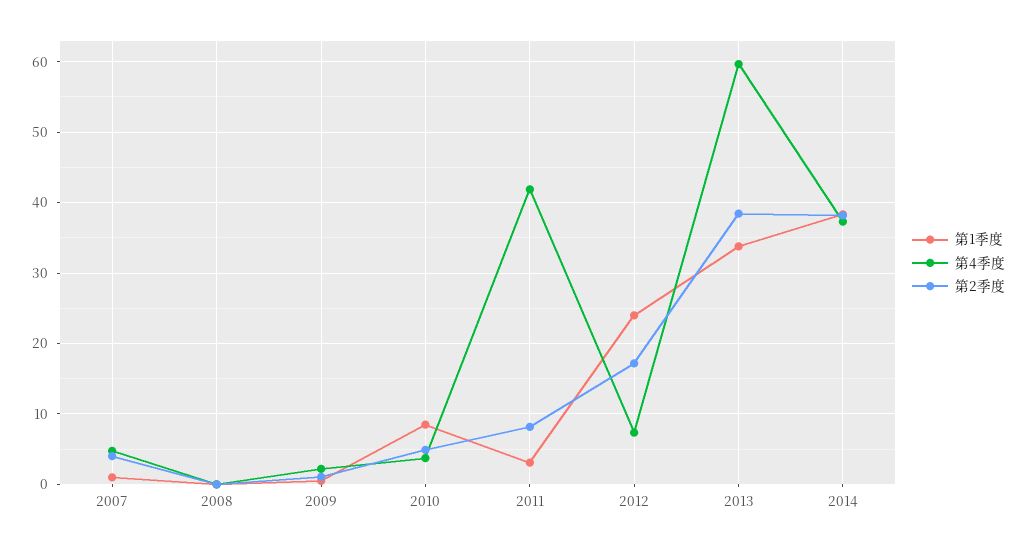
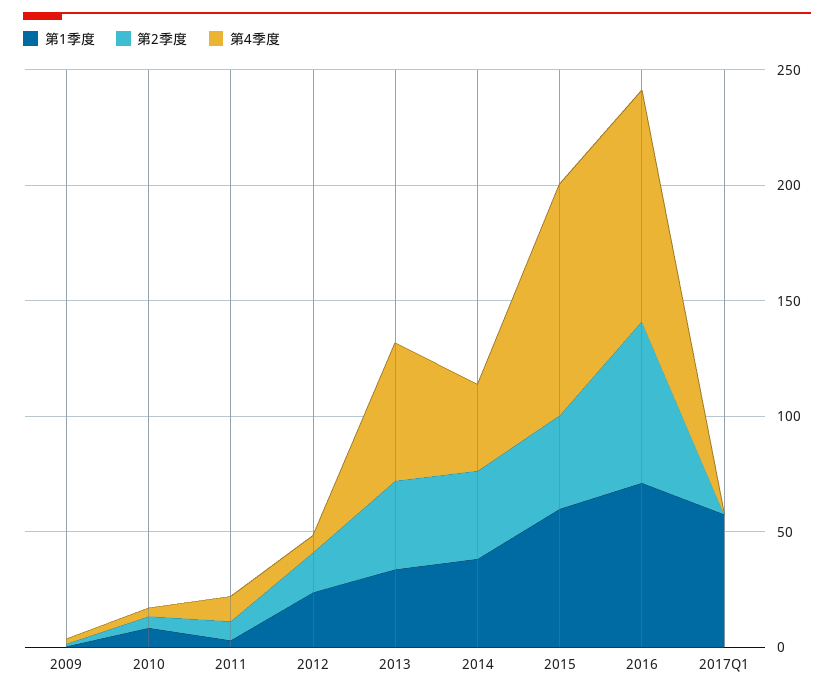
第1季度, 2007: 1 -> none
第4季度, 2007: 5 -> none
第2季度, 2007: 4 -> none
第1季度, 2008: 0 -> none
第4季度, 2008: 0 -> none
第2季度, 2008: 0 -> none
第4季度, 2011: 42 -> 10
第1季度, 2015: none -> 60
第2季度, 2015: none -> 40
第4季度, 2015: none -> 100
第1季度, 2016: none -> 70
第2季度, 2016: none -> 70
第4季度, 2016: none -> 100
第1季度, 2017Q1: none -> 60
第2季度, 2017Q1: none -> 0
第4季度, 2017Q1: none -> 0

